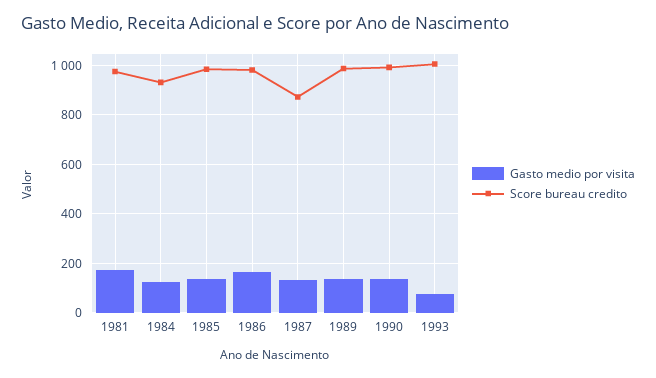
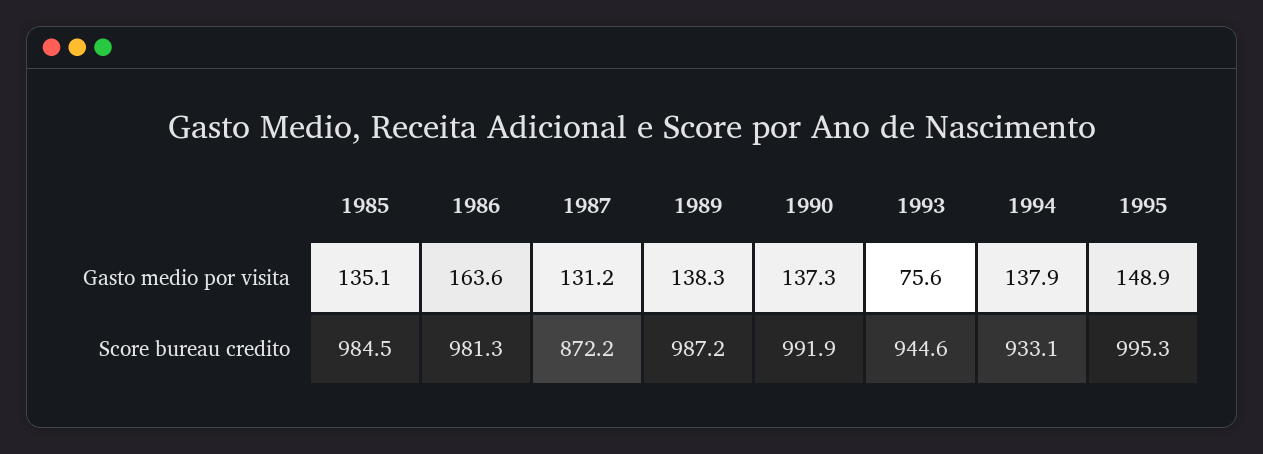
Gasto medio por visita, 1981: 175 -> none
Score bureau credito, 1981: 975 -> none
Gasto medio por visita, 1984: 125 -> none
Score bureau credito, 1984: 925 -> none
Score bureau credito, 1993: 1000 -> 944.6
Gasto medio por visita, 1994: none -> 137.9
Gasto medio por visita, 1995: none -> 148.9
Score bureau credito, 1994: none -> 933.1
Score bureau credito, 1995: none -> 995.3

